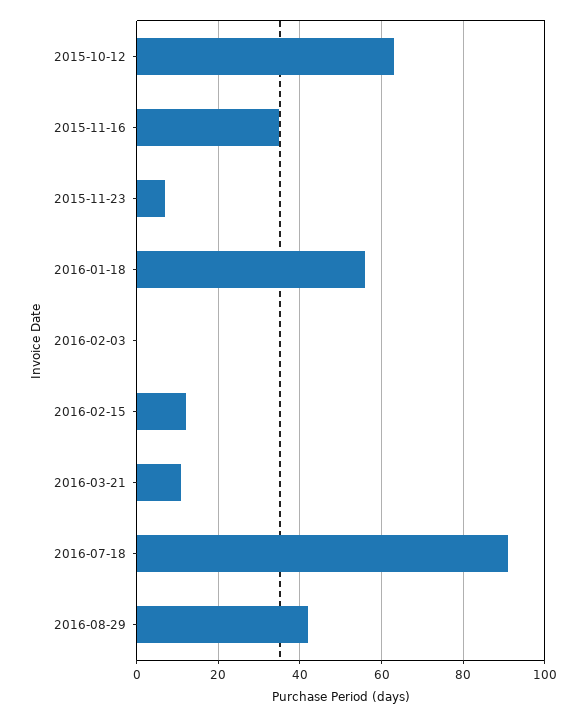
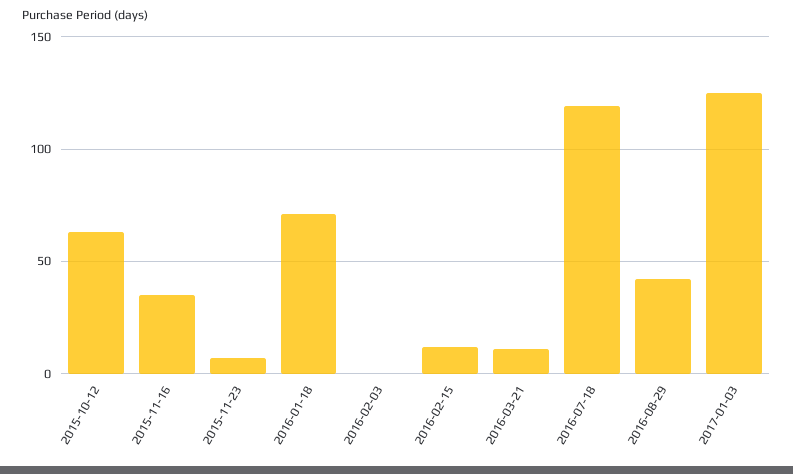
2016-01-18: 55 -> 70
2016-07-18: 90 -> 120
2017-01-03: none -> 125

